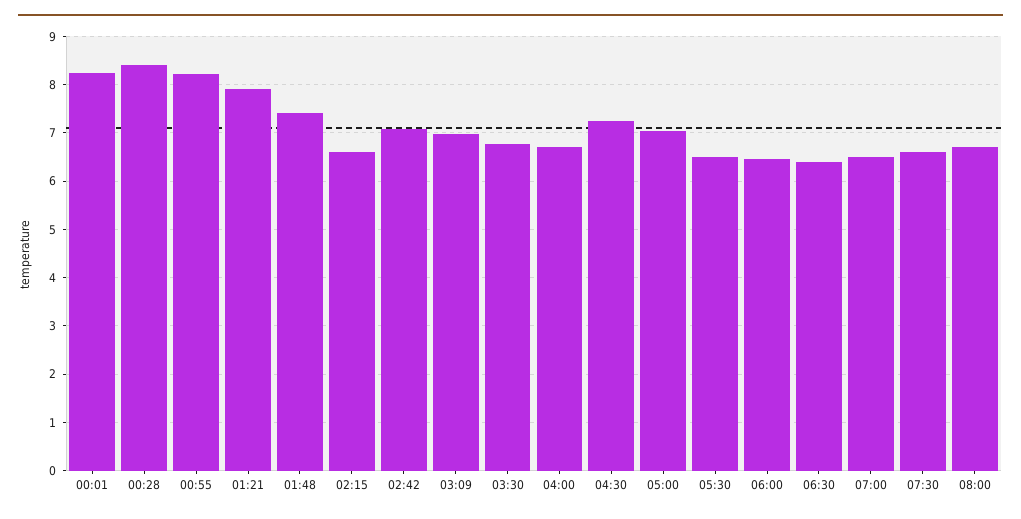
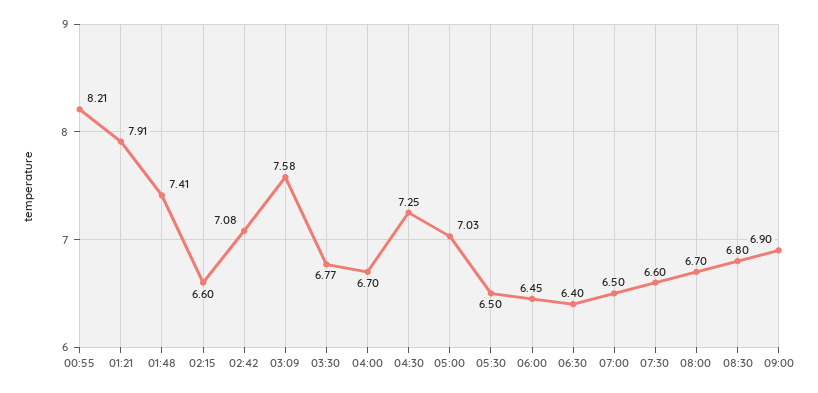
00:01: 8.2 -> none
00:28: 8.4 -> none
03:09: 7 -> 7.58
08:30: none -> 6.8
09:00: none -> 6.9

